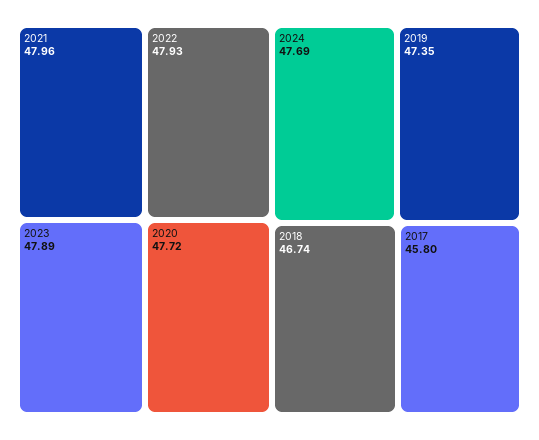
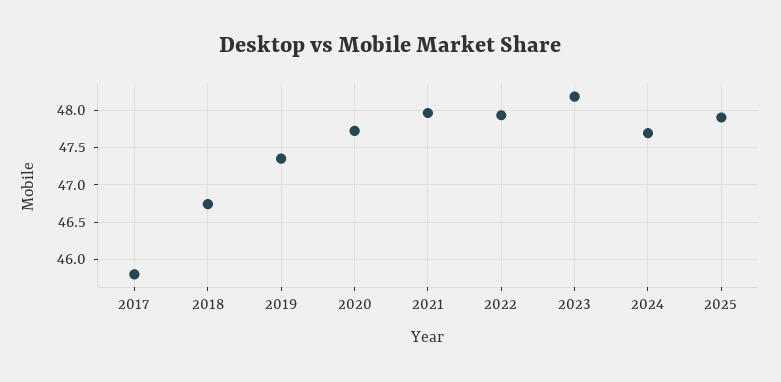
2023: 47.89 -> 48.2
2025: none -> 47.9

